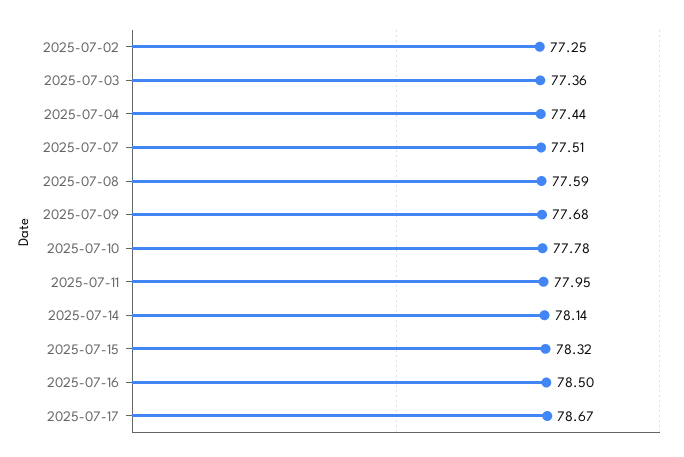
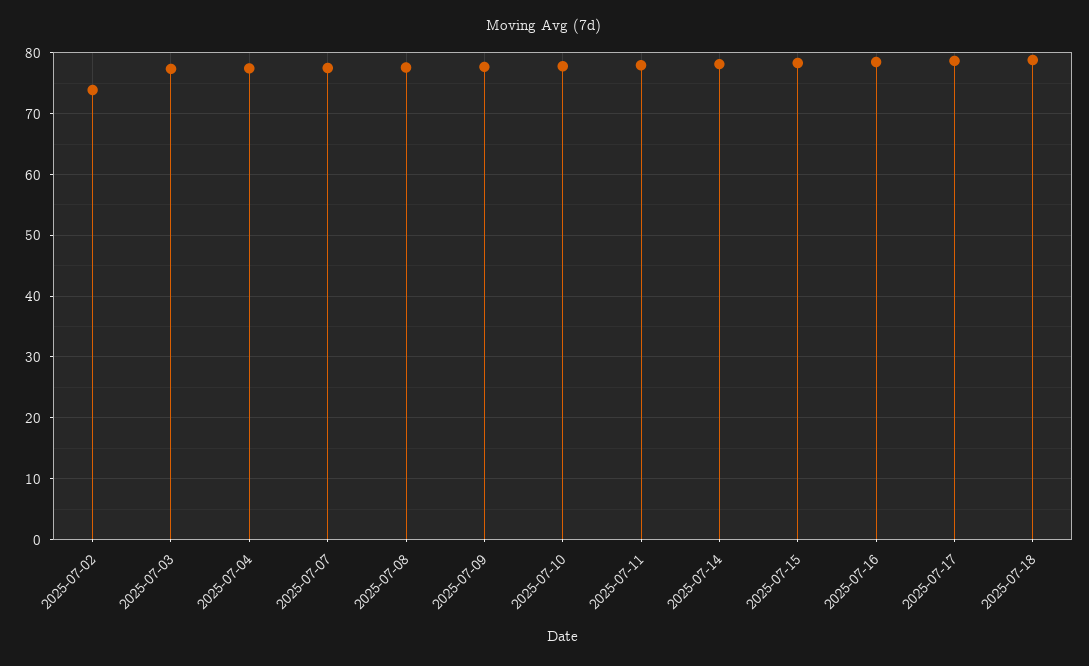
2025-07-02: 77.25 -> 74
2025-07-18: none -> 79

